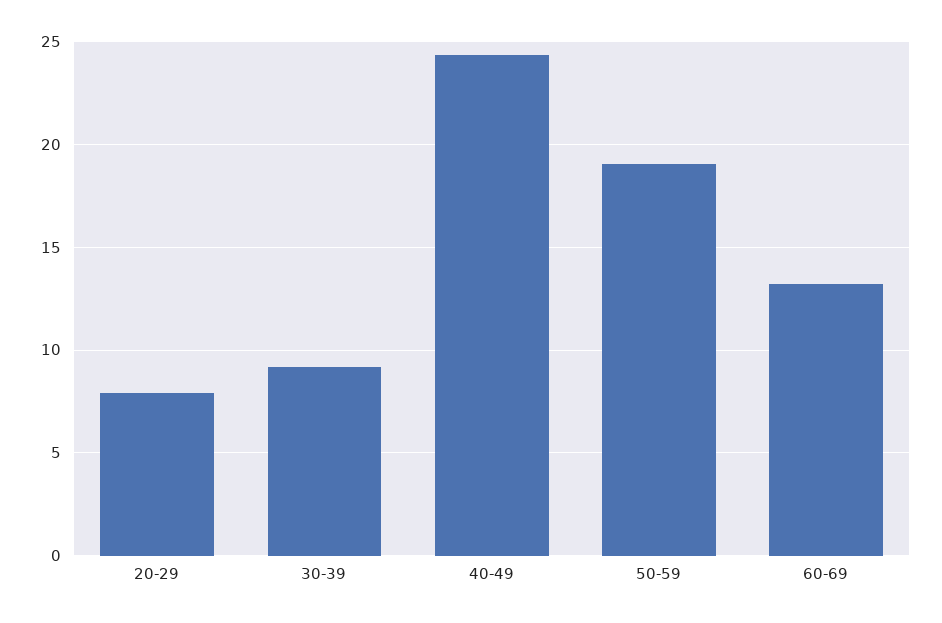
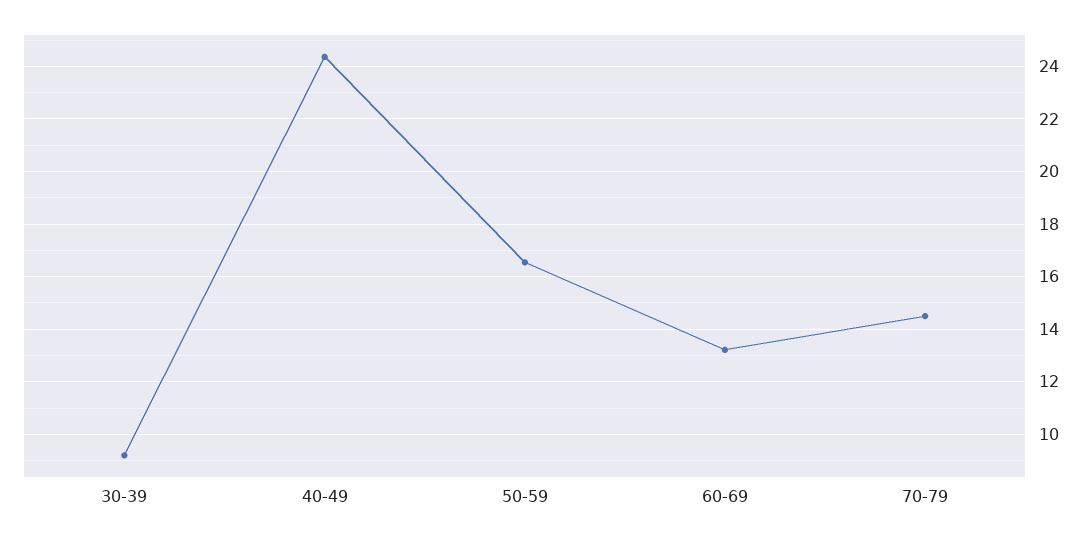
20-29: 8 -> none
50-59: 19 -> 16.5
70-79: none -> 14.5

